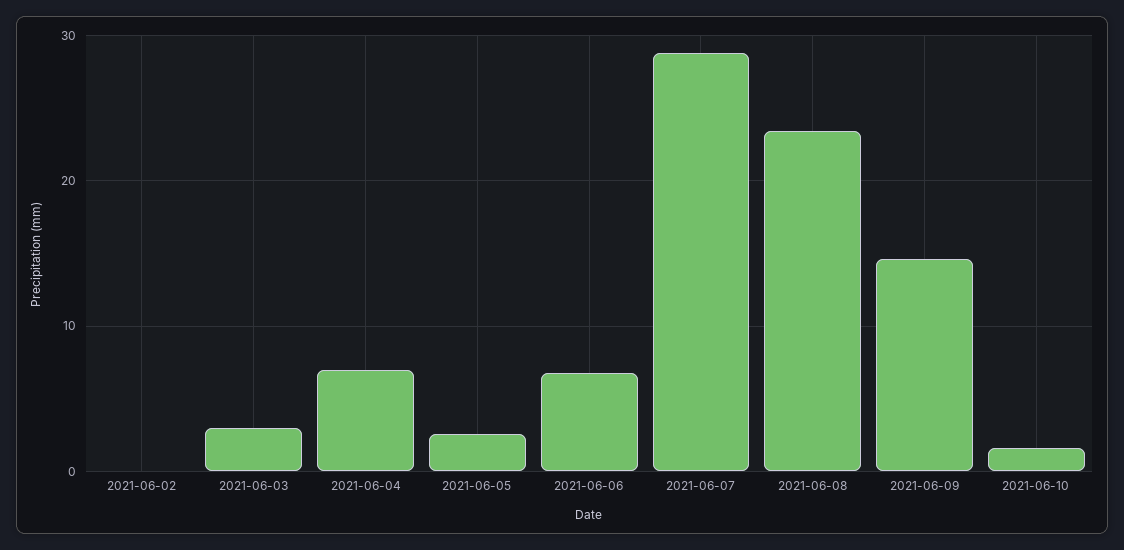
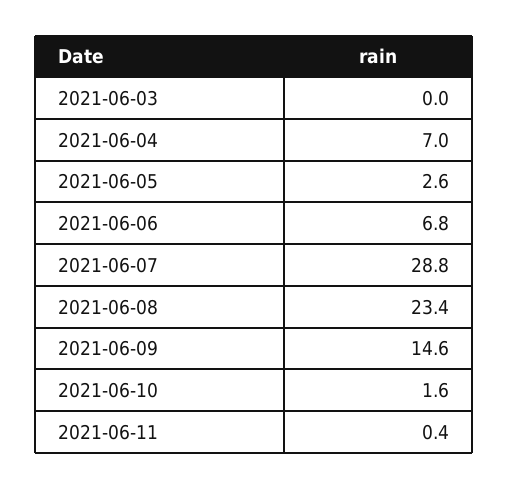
2021-06-02: 0 -> none
2021-06-03: 3 -> 0
2021-06-11: none -> 0.4

